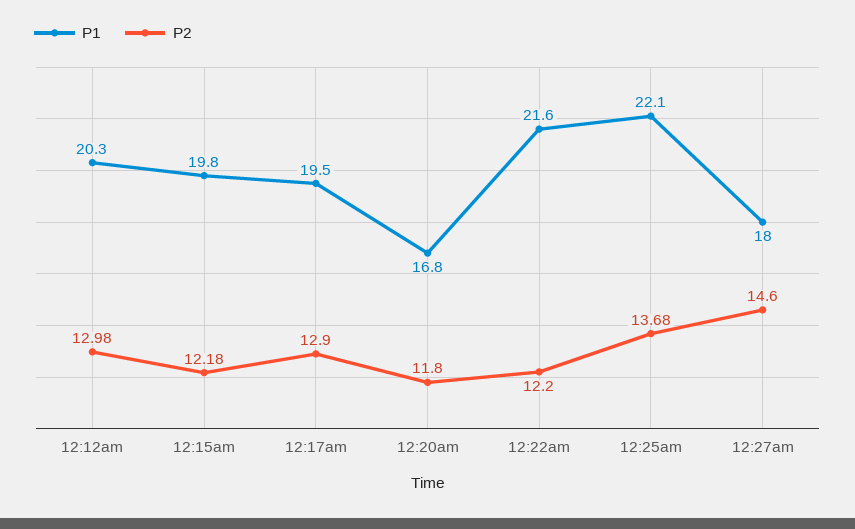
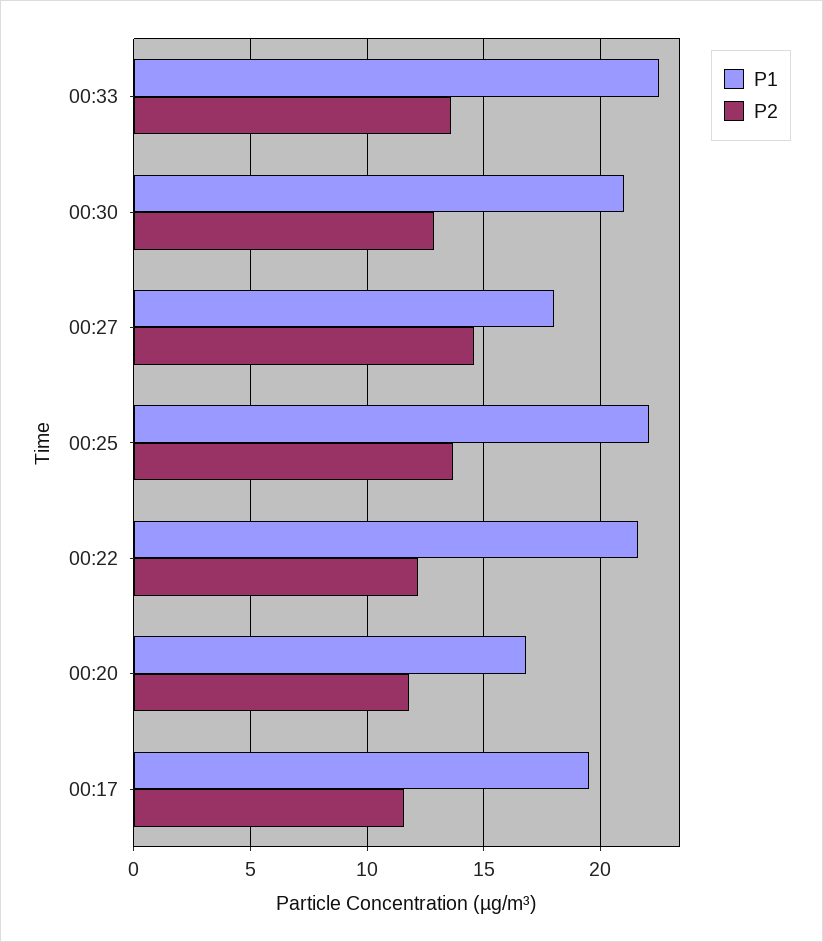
P1, 12:12am: 20.3 -> none
P2, 12:12am: 12.98 -> none
P1, 12:15am: 19.8 -> none
P2, 12:15am: 12.18 -> none
P2, 12:17am: 12.9 -> 11.5
P1, 00:33: none -> 22.5
P2, 00:33: none -> 13.5
P1, 00:30: none -> 21
P2, 00:30: none -> 13

